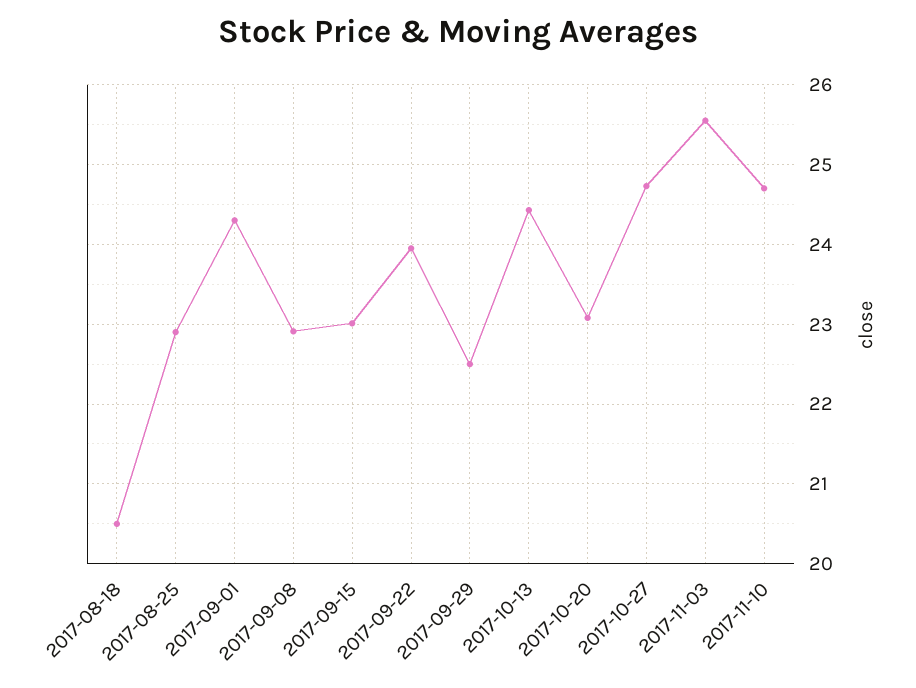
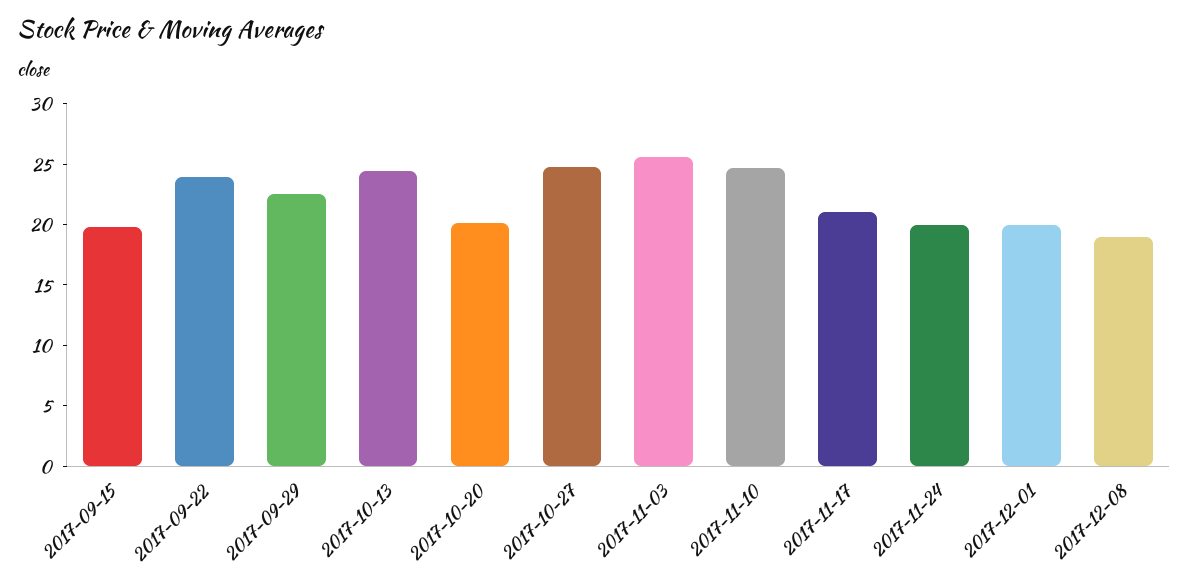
2017-08-18: 20.5 -> none
2017-08-25: 22.9 -> none
2017-09-01: 24.3 -> none
2017-09-08: 22.9 -> none
2017-09-15: 23 -> 20
2017-10-20: 23.1 -> 20
2017-11-17: none -> 21
2017-11-24: none -> 20
2017-12-01: none -> 20
2017-12-08: none -> 19

